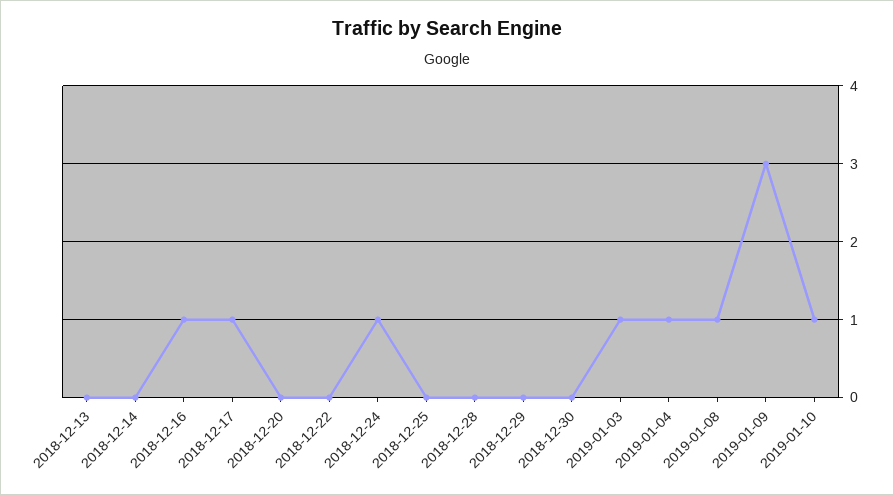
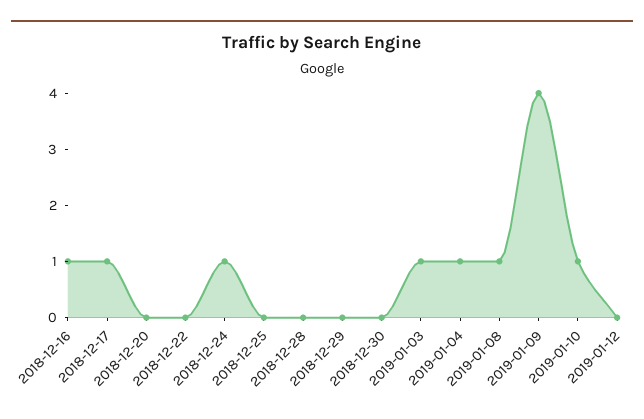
2018-12-13: 0 -> none
2018-12-14: 0 -> none
2019-01-09: 3 -> 4
2019-01-12: none -> 0

